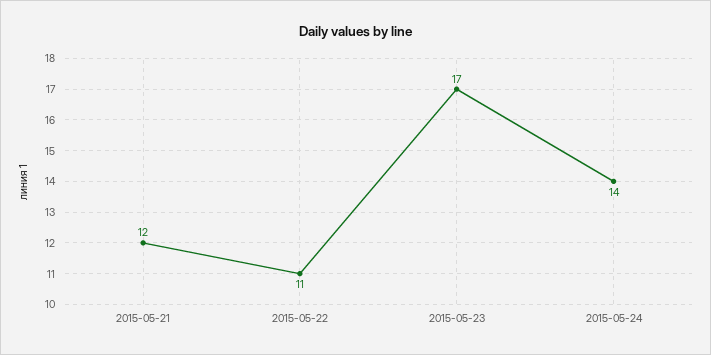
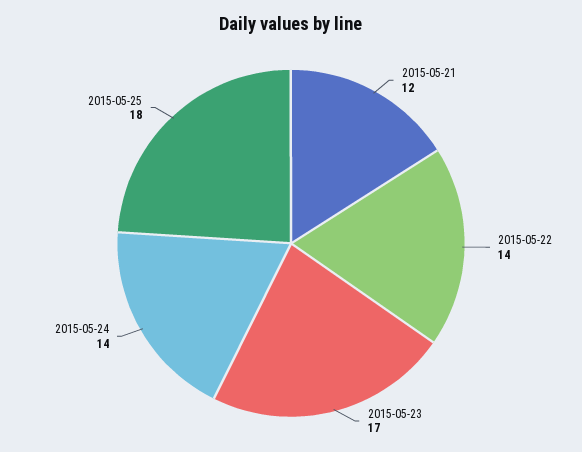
2015-05-22: 11 -> 14
2015-05-25: none -> 18

